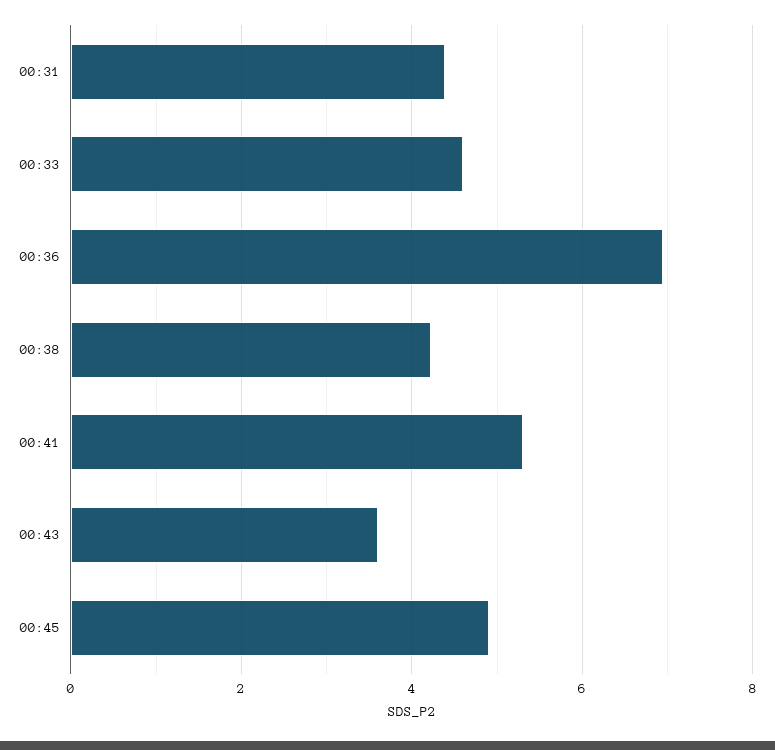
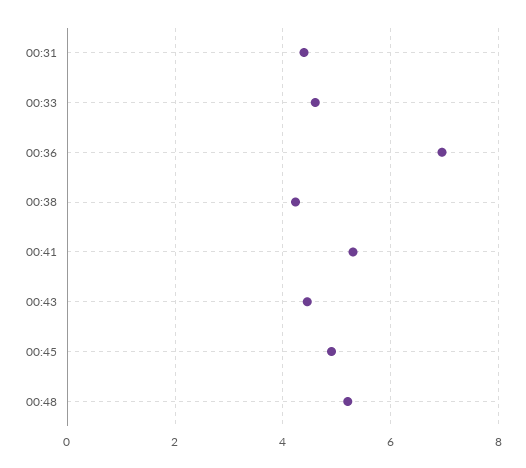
00:43: 3.6 -> 4.4
00:48: none -> 5.2

